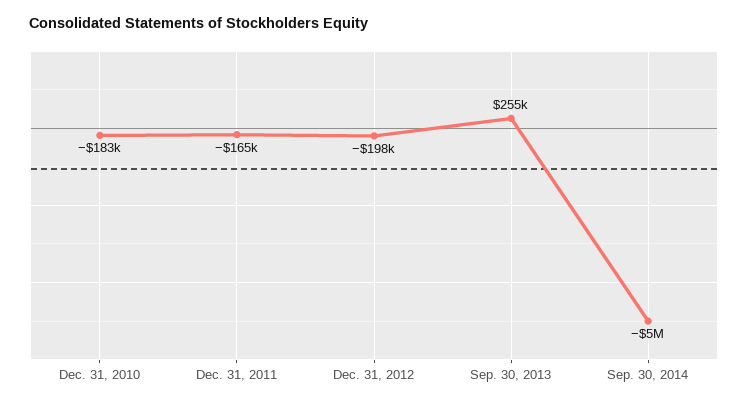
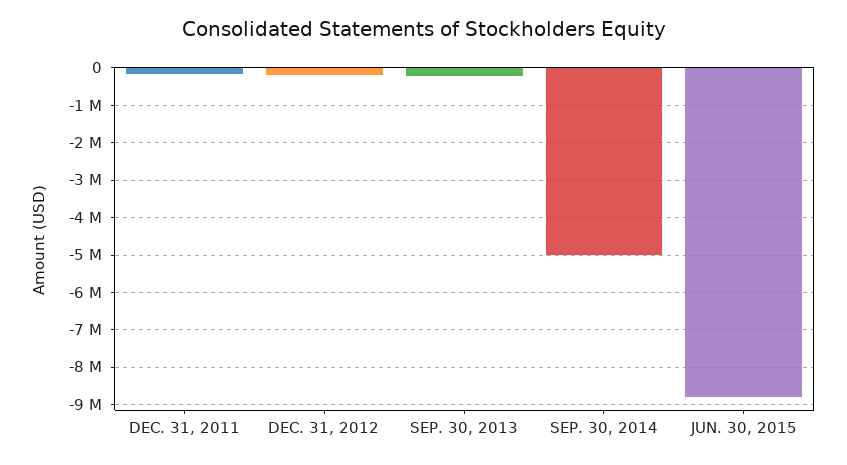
Dec. 31, 2010: -183000 -> none
Sep. 30, 2013: 255000 -> -200000
JUN. 30, 2015: none -> -8800000

